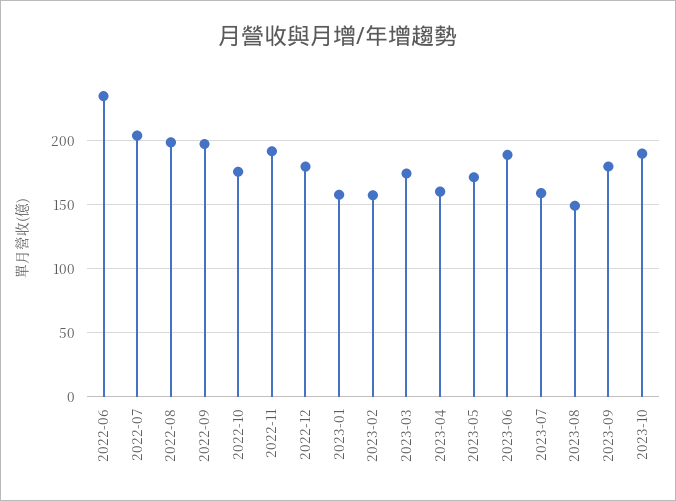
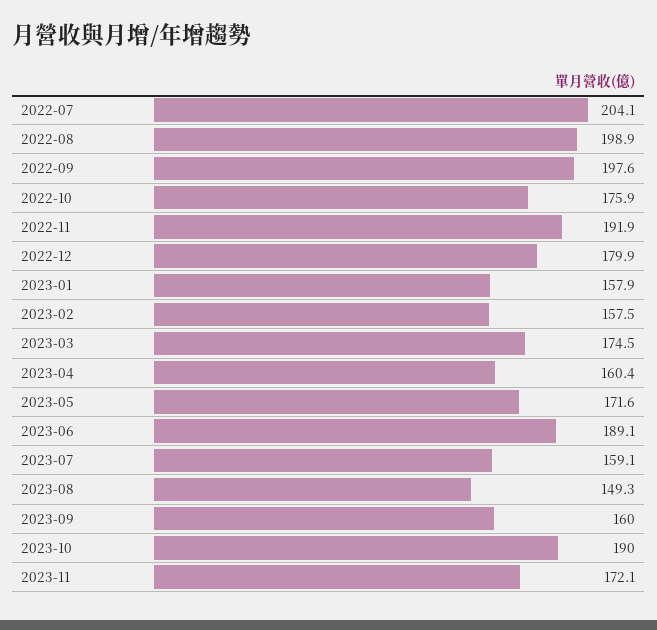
2022-06: 235 -> none
2023-09: 180 -> 160
2023-11: none -> 172.1

